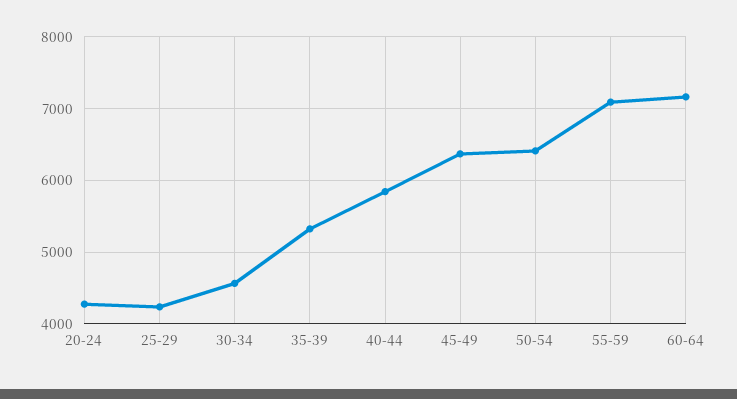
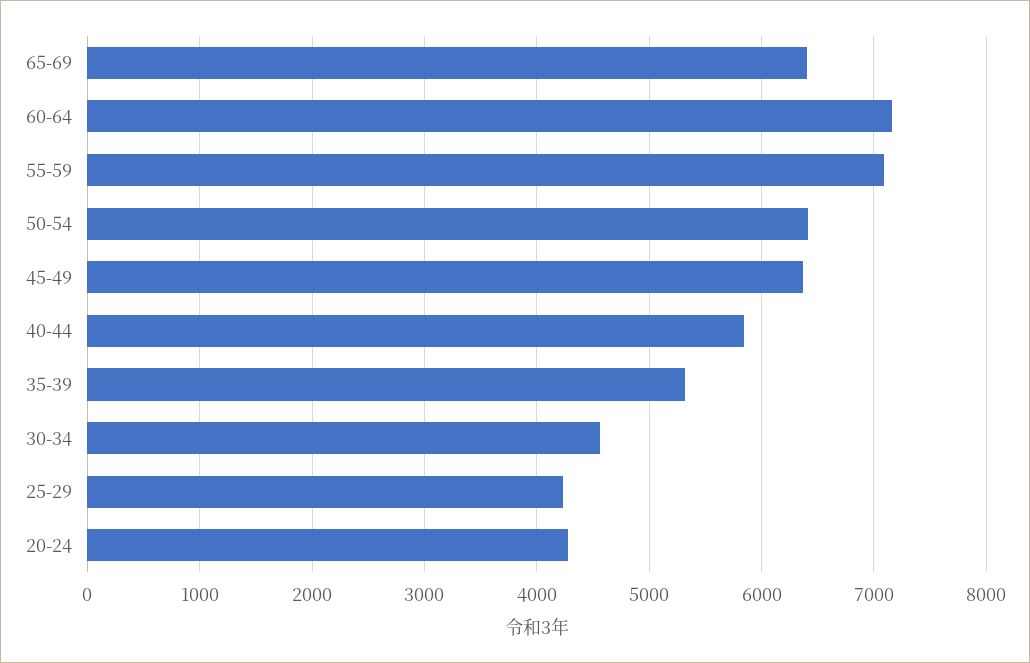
65-69: none -> 6400

